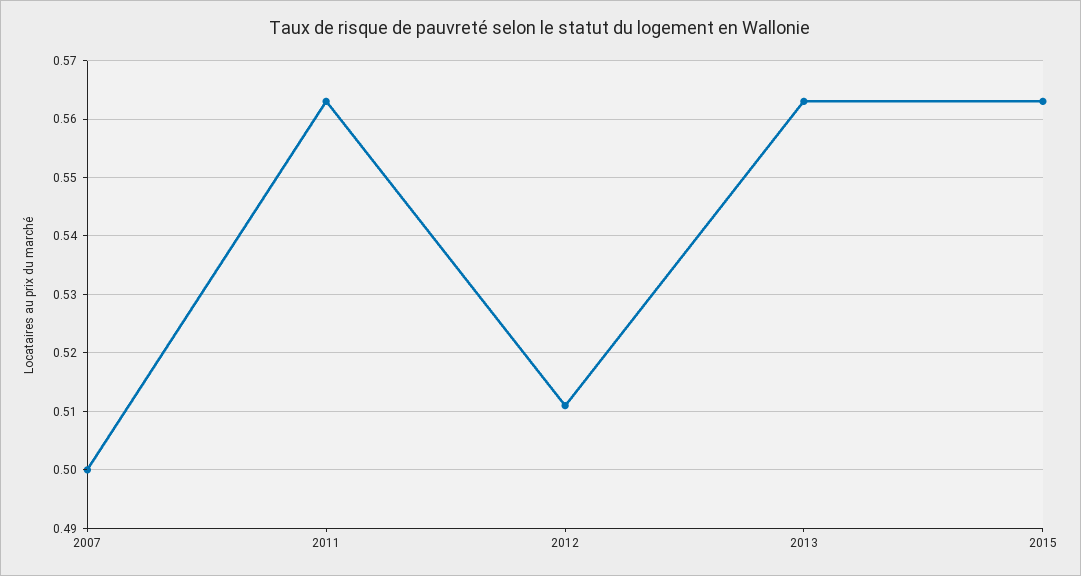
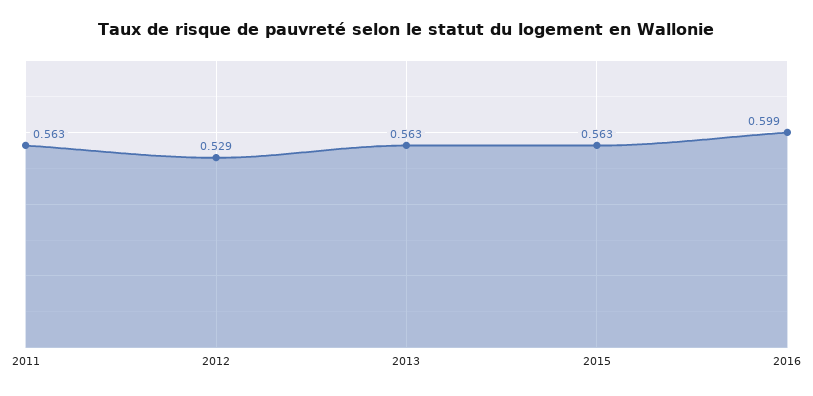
2007: 0.5 -> none
2012: 0.51 -> 0.529
2016: none -> 0.599

